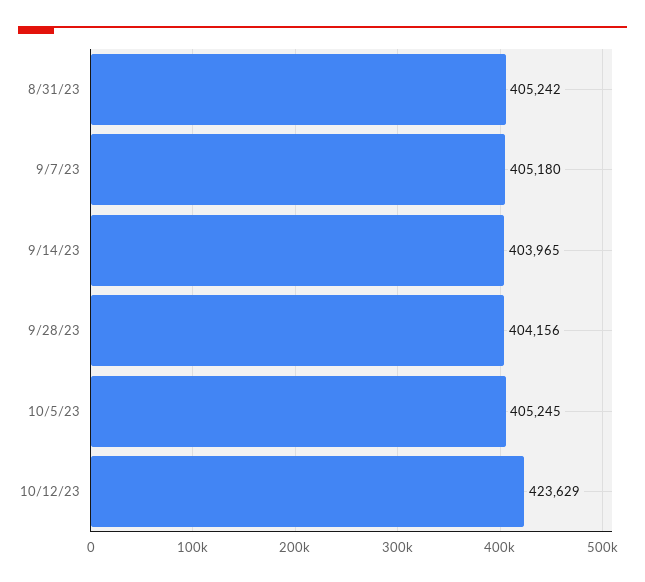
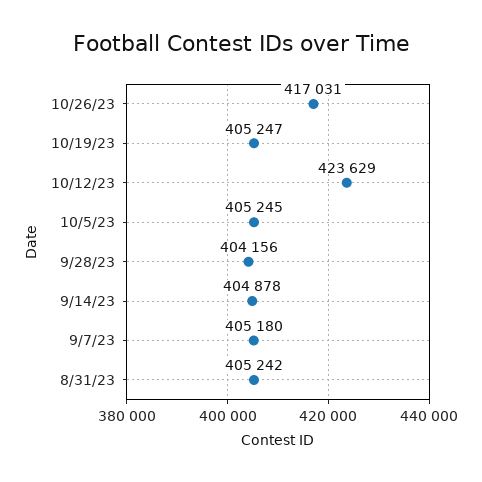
9/14/23: 403965 -> 404878
10/26/23: none -> 417031
10/19/23: none -> 405247

